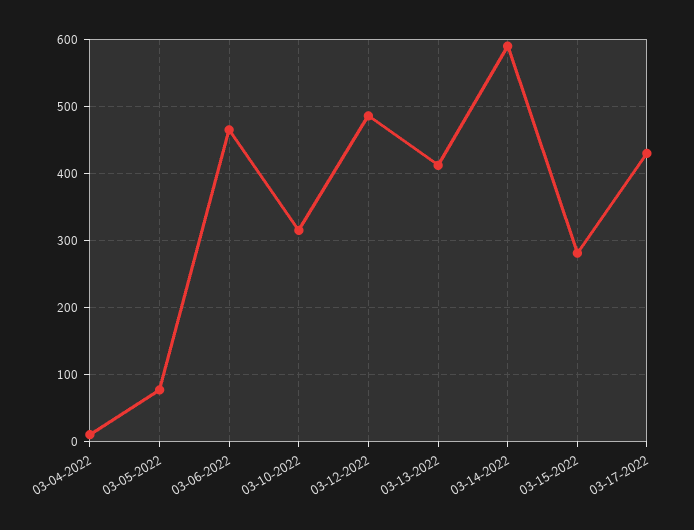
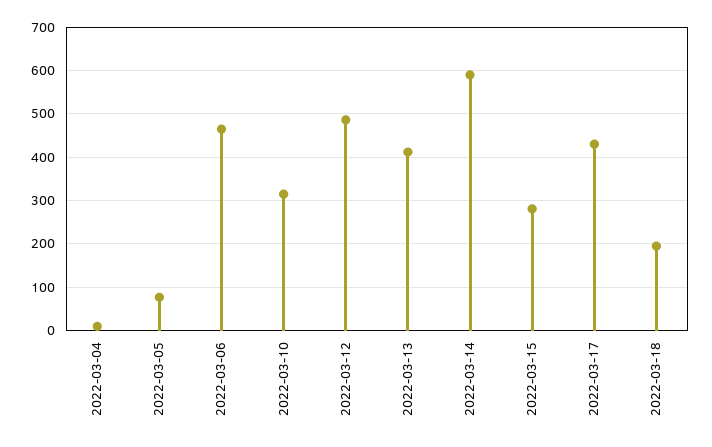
2022-03-18: none -> 200

